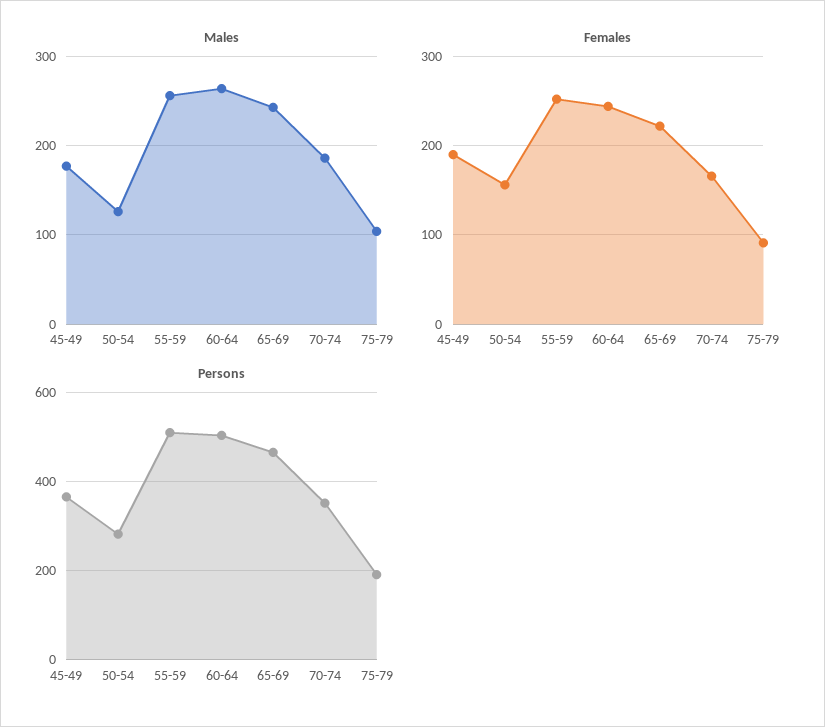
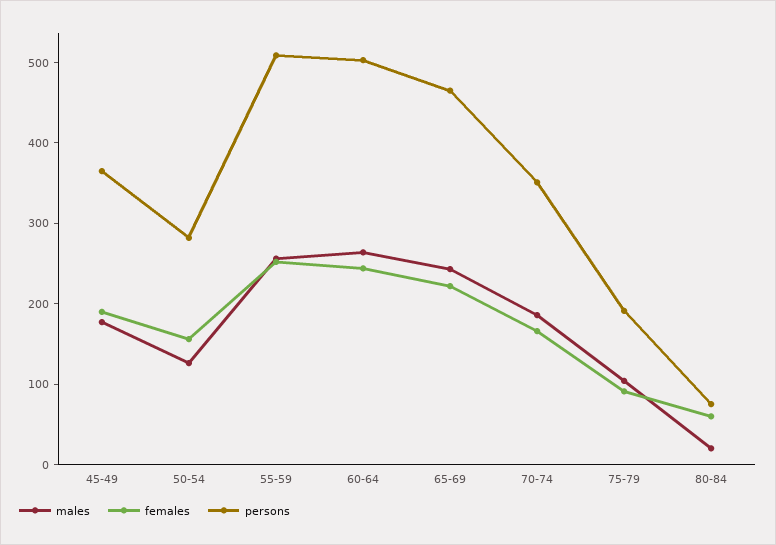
Males, 80-84: none -> 20
Females, 80-84: none -> 60
Persons, 80-84: none -> 80

